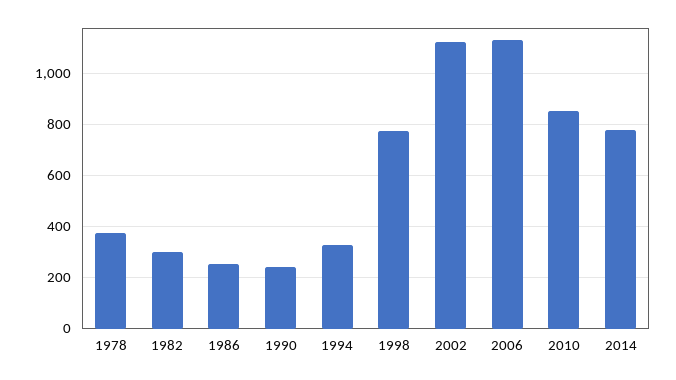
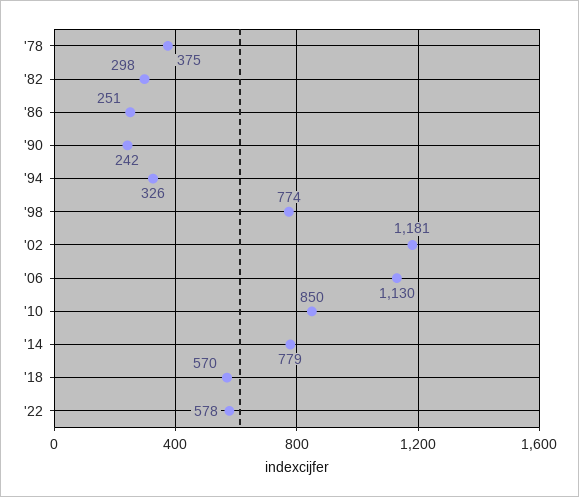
2002: 1125 -> 1181
'18: none -> 570
'22: none -> 578

